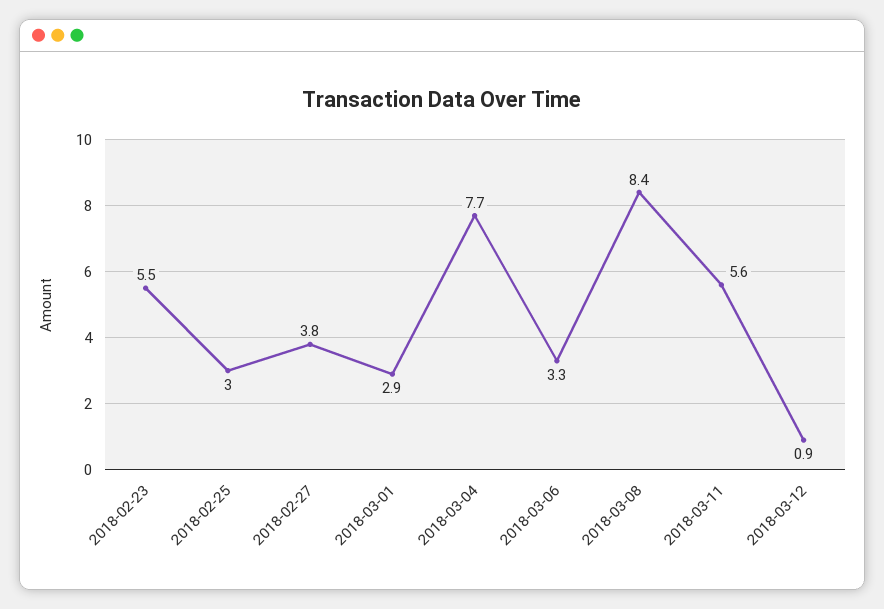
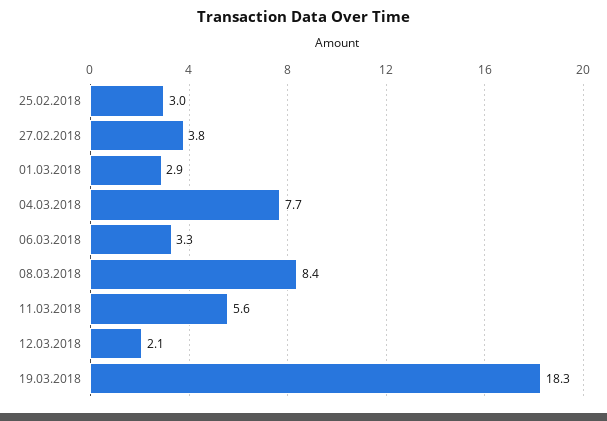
2018-02-23: 5.5 -> none
2018-03-12: 0.9 -> 2.1
19.03.2018: none -> 18.3

